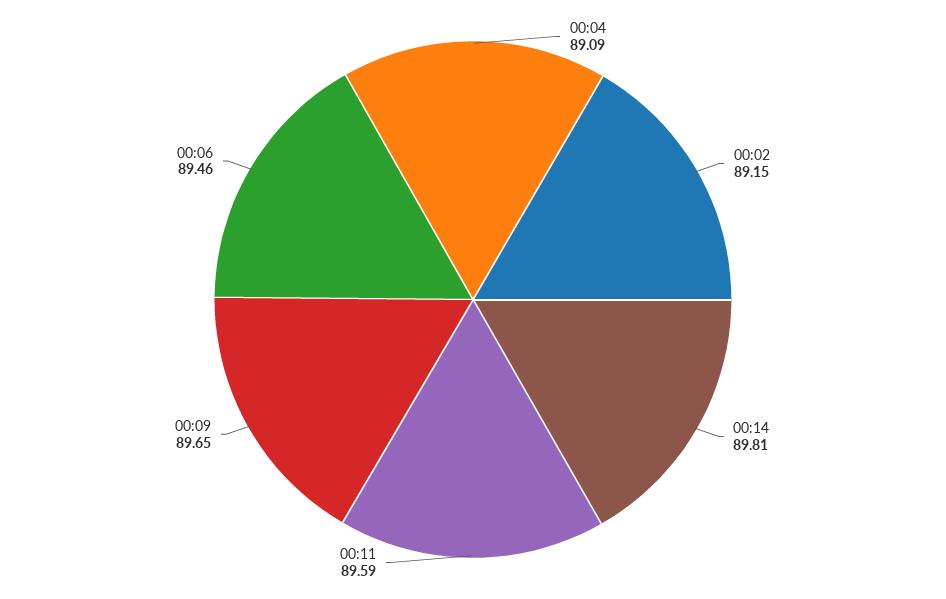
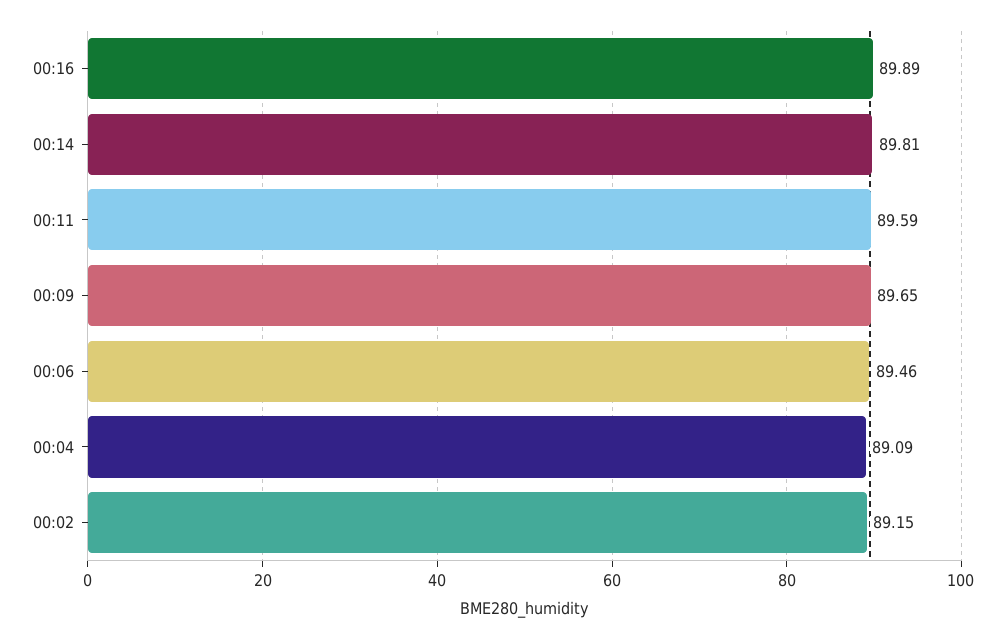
00:16: none -> 89.89

